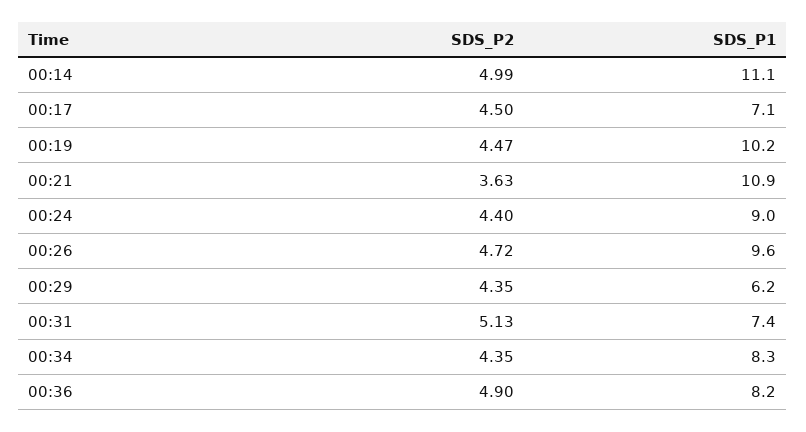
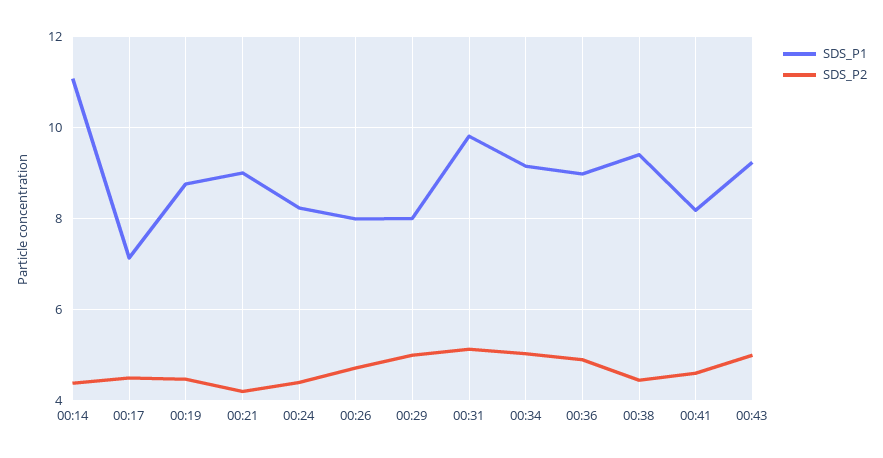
SDS_P2, 00:14: 4.99 -> 4.4
SDS_P1, 00:19: 10.2 -> 8.8
SDS_P2, 00:21: 3.63 -> 4.2
SDS_P1, 00:21: 10.9 -> 9
SDS_P1, 00:24: 9 -> 8.2
SDS_P1, 00:26: 9.6 -> 8
SDS_P2, 00:29: 4.35 -> 5
SDS_P1, 00:29: 6.2 -> 8
SDS_P1, 00:31: 7.4 -> 9.8
SDS_P2, 00:34: 4.35 -> 5
SDS_P1, 00:34: 8.3 -> 9.2
SDS_P1, 00:36: 8.2 -> 9
SDS_P1, 00:38: none -> 9.4
SDS_P2, 00:38: none -> 4.4
SDS_P1, 00:41: none -> 8.2
SDS_P2, 00:41: none -> 4.6
SDS_P1, 00:43: none -> 9.2
SDS_P2, 00:43: none -> 5

